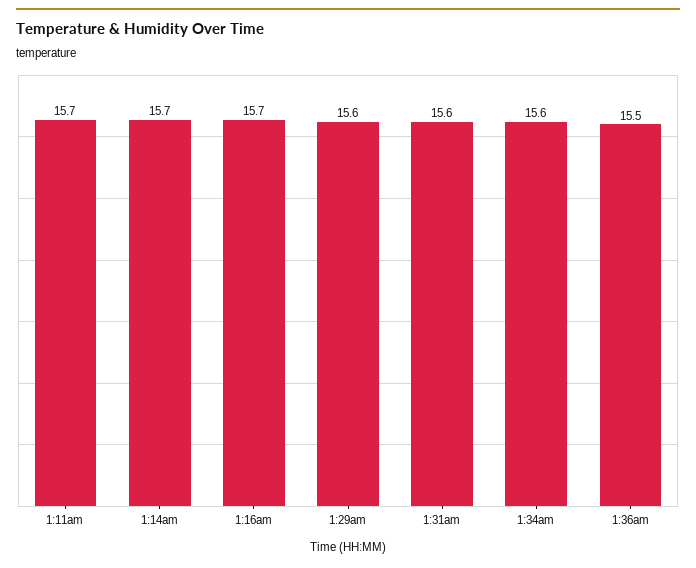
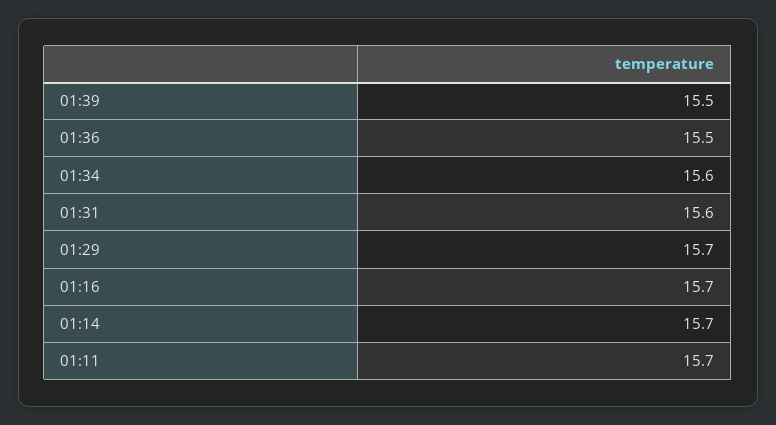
1:29am: 15.6 -> 15.7
01:39: none -> 15.5

